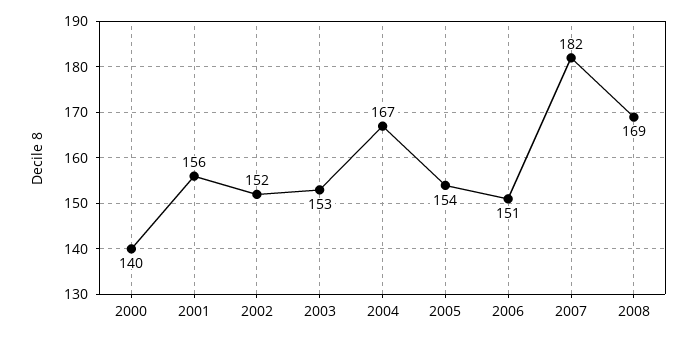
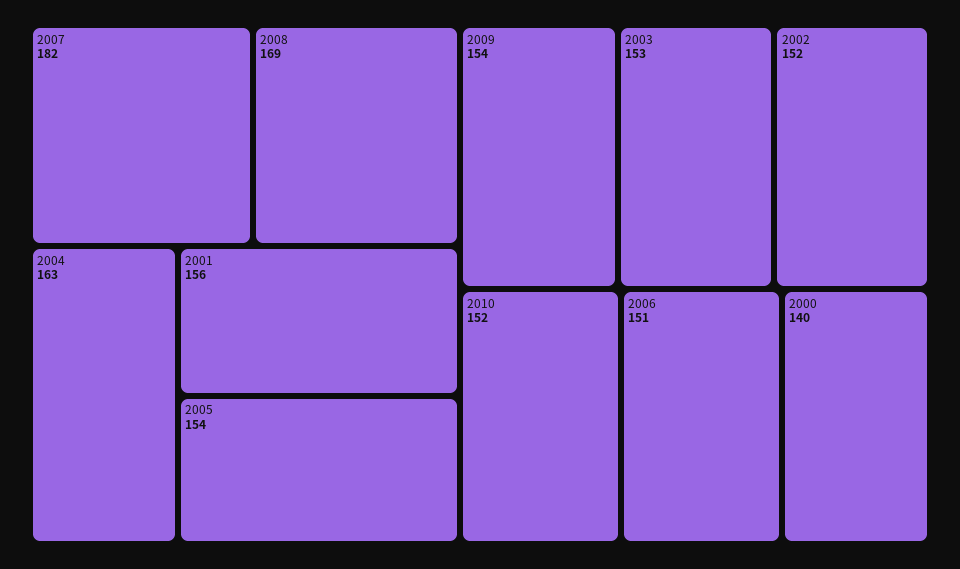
2004: 167 -> 163
2009: none -> 154
2010: none -> 152

